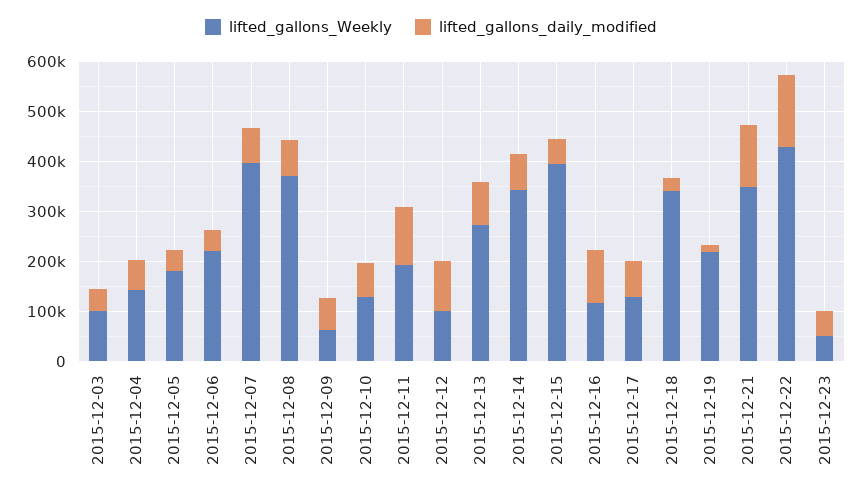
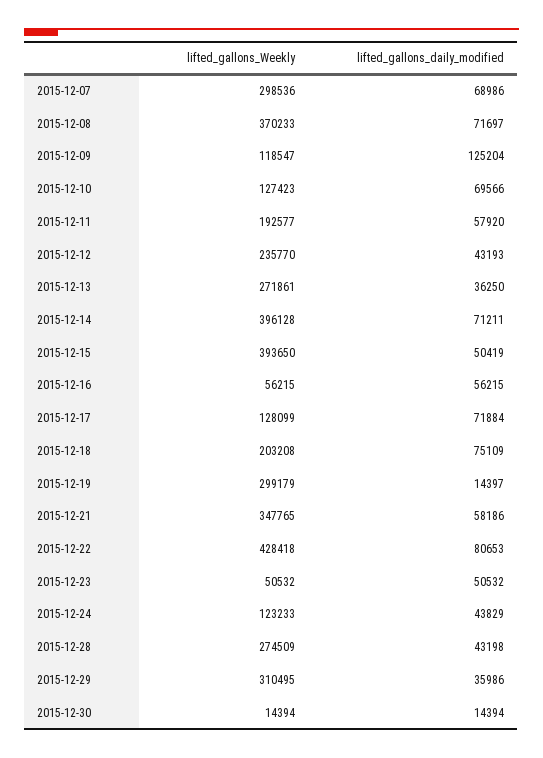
lifted_gallons_Weekly, 2015-12-03: 100000 -> none
lifted_gallons_daily_modified, 2015-12-03: 40000 -> none
lifted_gallons_Weekly, 2015-12-04: 140000 -> none
lifted_gallons_daily_modified, 2015-12-04: 60000 -> none
lifted_gallons_Weekly, 2015-12-05: 180000 -> none
lifted_gallons_daily_modified, 2015-12-05: 40000 -> none
lifted_gallons_Weekly, 2015-12-06: 220000 -> none
lifted_gallons_daily_modified, 2015-12-06: 40000 -> none
lifted_gallons_Weekly, 2015-12-07: 400000 -> 298536
lifted_gallons_Weekly, 2015-12-09: 60000 -> 118547
lifted_gallons_daily_modified, 2015-12-09: 60000 -> 125204
lifted_gallons_daily_modified, 2015-12-11: 120000 -> 57920
lifted_gallons_Weekly, 2015-12-12: 100000 -> 235770
lifted_gallons_daily_modified, 2015-12-12: 100000 -> 43193
lifted_gallons_daily_modified, 2015-12-13: 80000 -> 36250
lifted_gallons_Weekly, 2015-12-14: 340000 -> 396128
lifted_gallons_Weekly, 2015-12-16: 120000 -> 56215
lifted_gallons_daily_modified, 2015-12-16: 100000 -> 56215
lifted_gallons_Weekly, 2015-12-18: 340000 -> 203208
lifted_gallons_daily_modified, 2015-12-18: 20000 -> 75109
lifted_gallons_Weekly, 2015-12-19: 220000 -> 299179
lifted_gallons_daily_modified, 2015-12-21: 120000 -> 58186
lifted_gallons_daily_modified, 2015-12-22: 140000 -> 80653
lifted_gallons_Weekly, 2015-12-24: none -> 123233
lifted_gallons_daily_modified, 2015-12-24: none -> 43829
lifted_gallons_Weekly, 2015-12-28: none -> 274509
lifted_gallons_daily_modified, 2015-12-28: none -> 43198
lifted_gallons_Weekly, 2015-12-29: none -> 310495
lifted_gallons_daily_modified, 2015-12-29: none -> 35986
lifted_gallons_Weekly, 2015-12-30: none -> 14394
lifted_gallons_daily_modified, 2015-12-30: none -> 14394

